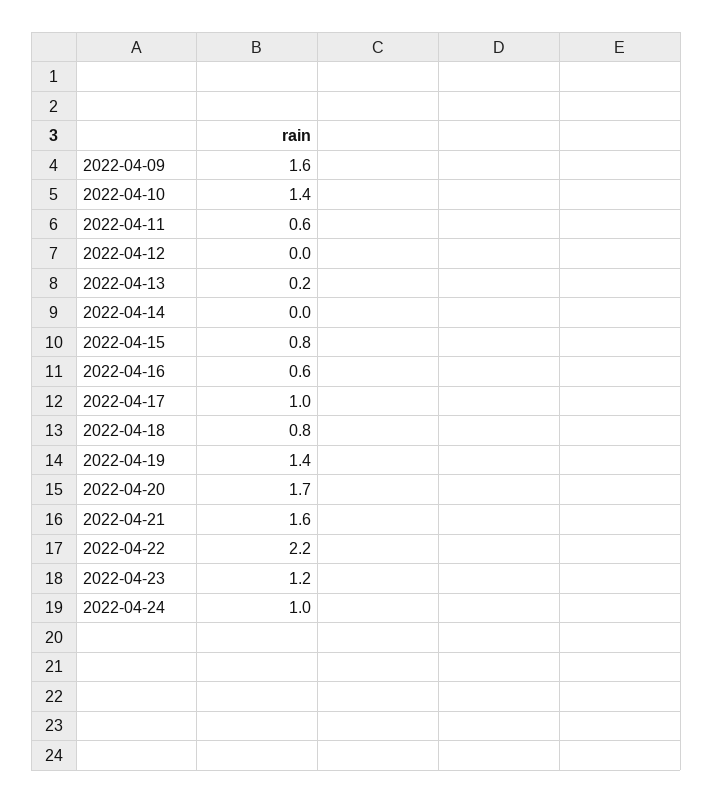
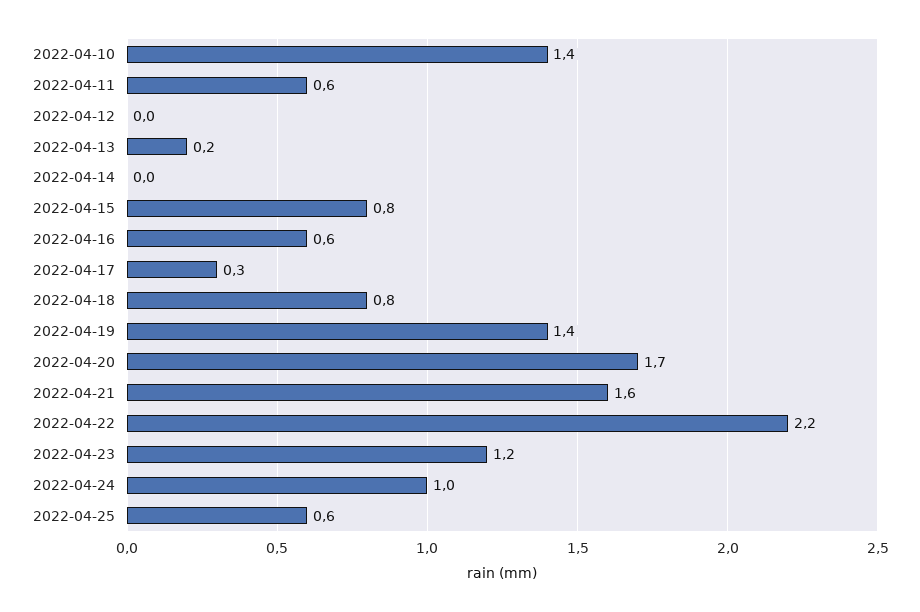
2022-04-09: 1.6 -> none
2022-04-17: 1 -> 0.3
2022-04-25: none -> 0.6

